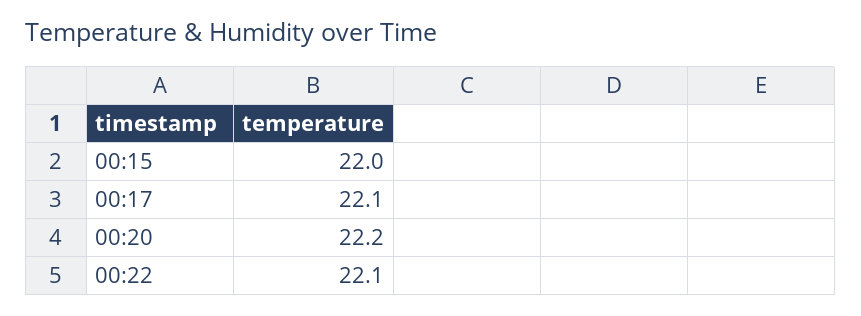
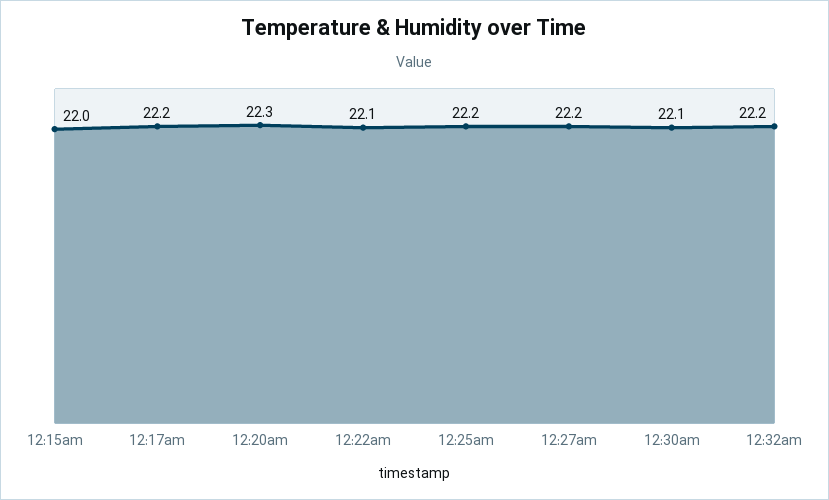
00:17: 22.1 -> 22.2
00:20: 22.2 -> 22.3
12:25am: none -> 22.2
12:27am: none -> 22.2
12:30am: none -> 22.1
12:32am: none -> 22.2

